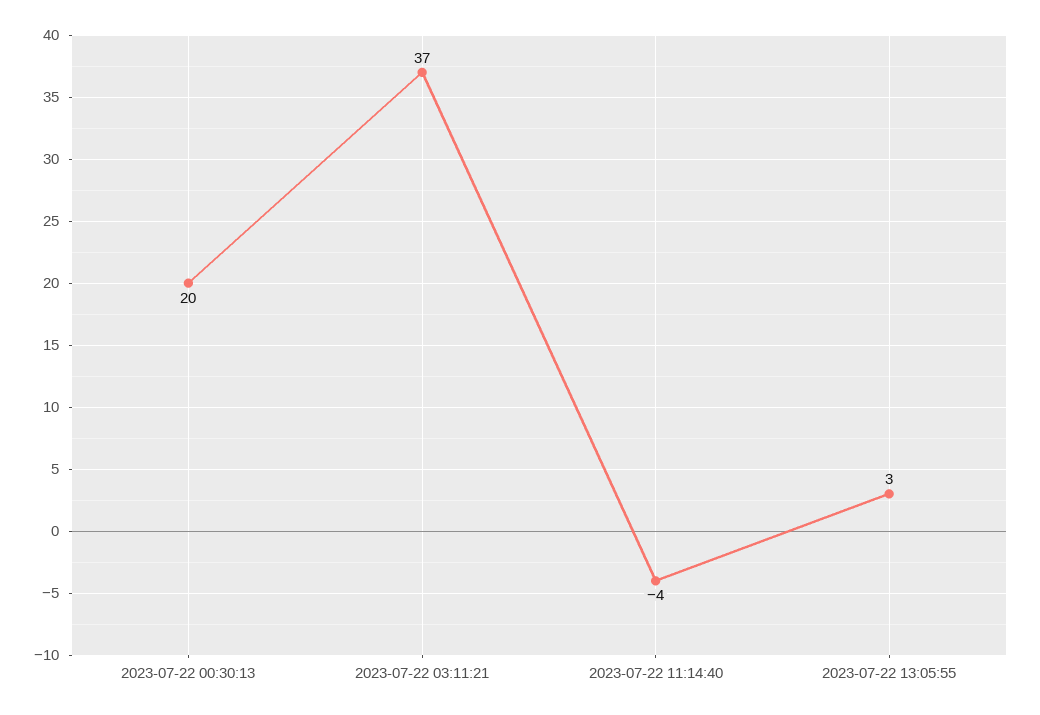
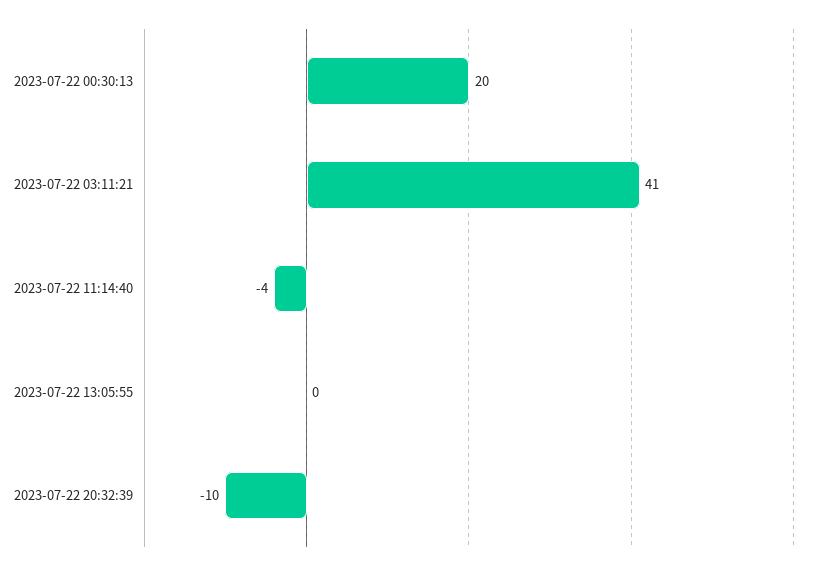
2023-07-22 03:11:21: 37 -> 41
2023-07-22 13:05:55: 3 -> 0
2023-07-22 20:32:39: none -> -10

